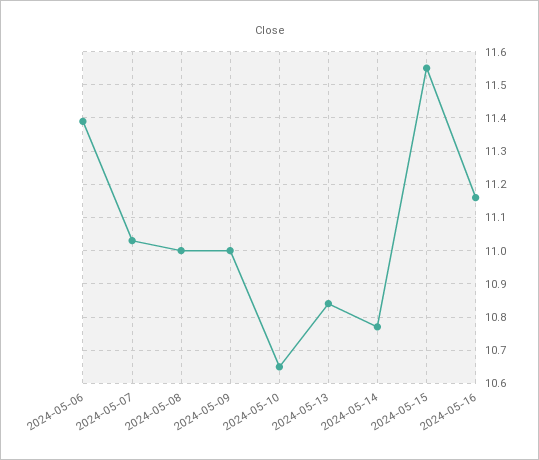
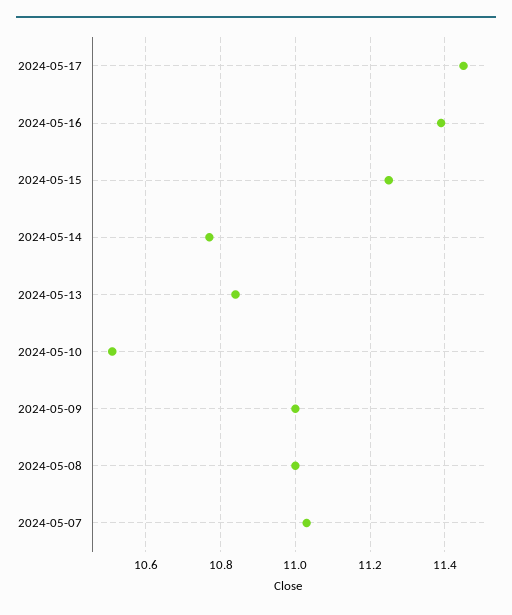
2024-05-06: 11.4 -> none
2024-05-10: 10.65 -> 10.5
2024-05-15: 11.55 -> 11.25
2024-05-16: 11.15 -> 11.4
2024-05-17: none -> 11.45

